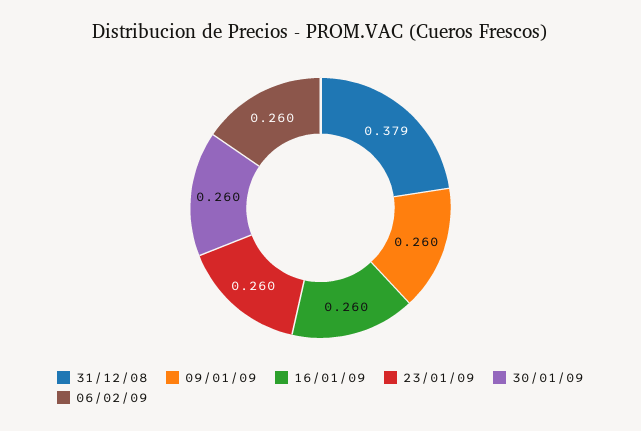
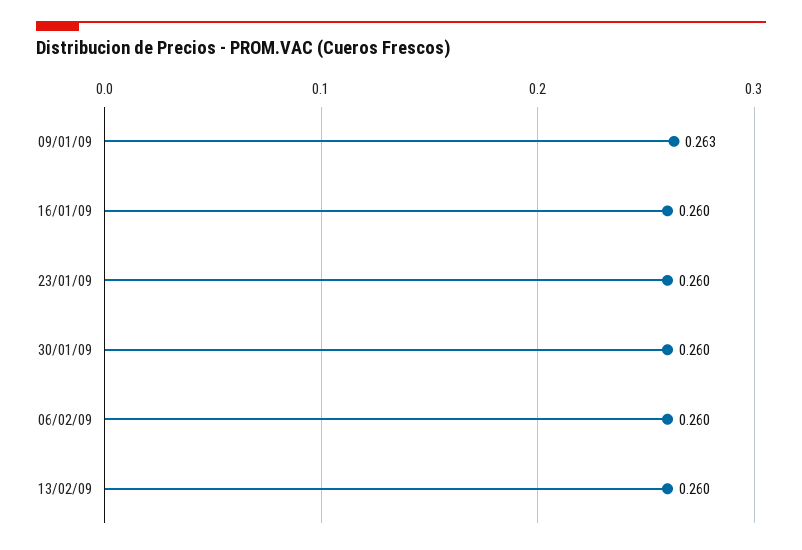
31/12/08: 0.379 -> none
09/01/09: 0.26 -> 0.263
13/02/09: none -> 0.26

